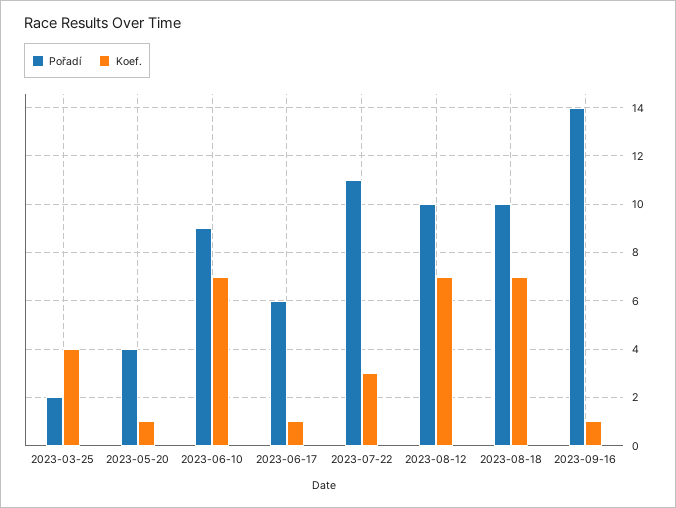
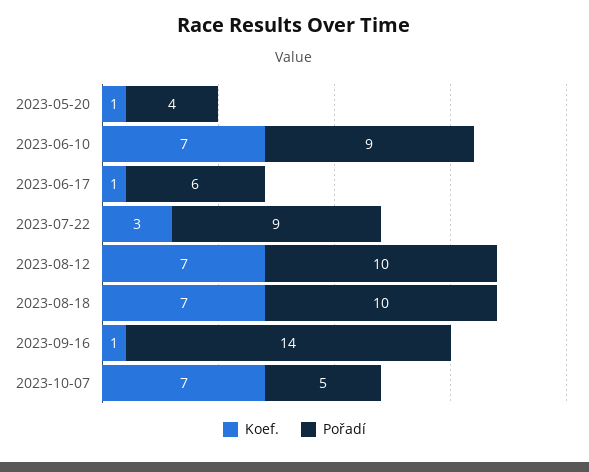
Pořadí, 2023-03-25: 2 -> none
Koef., 2023-03-25: 4 -> none
Pořadí, 2023-07-22: 11 -> 9
Koef., 2023-10-07: none -> 7
Pořadí, 2023-10-07: none -> 5

